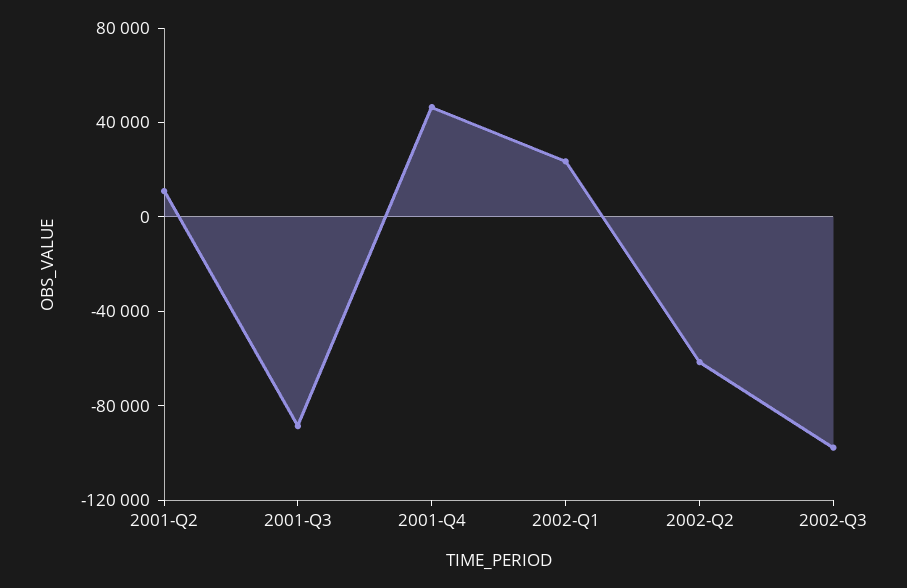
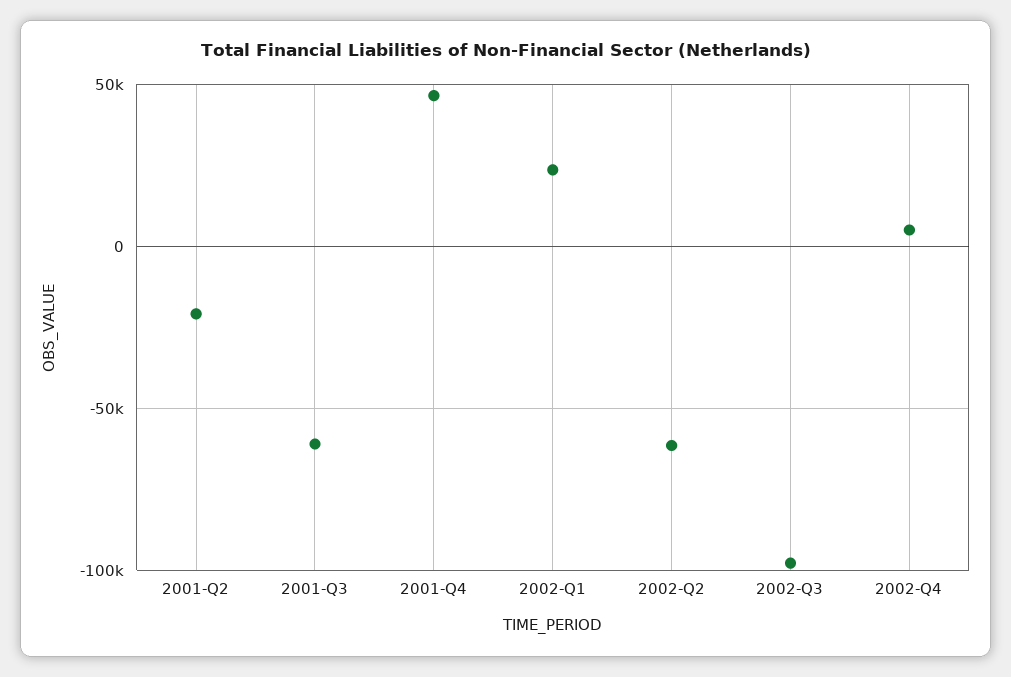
2001-Q2: 10000 -> -20000
2001-Q3: -90000 -> -60000
2002-Q4: none -> 5000

